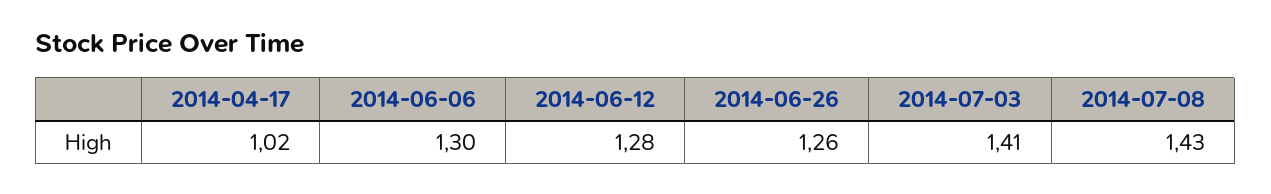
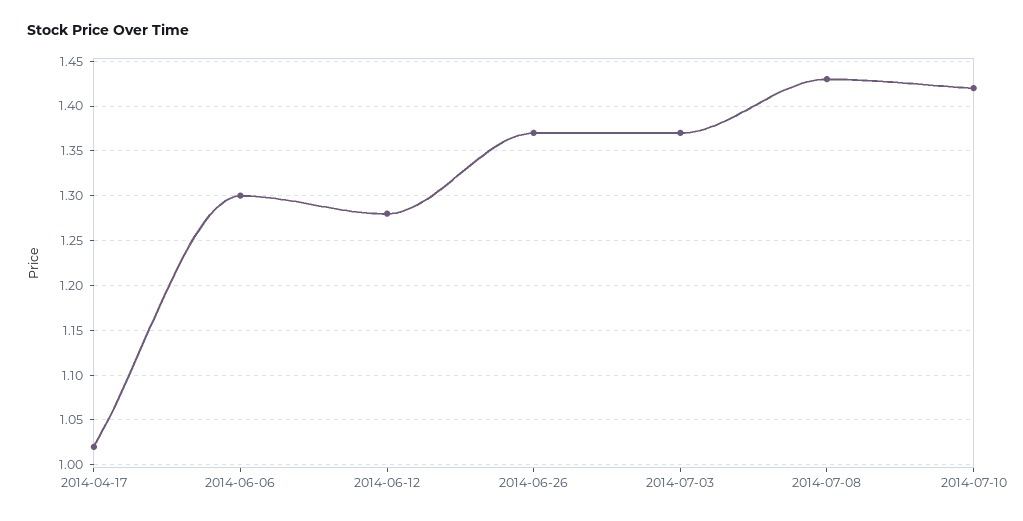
2014-06-26: 1.26 -> 1.37
2014-07-03: 1.41 -> 1.37
2014-07-10: none -> 1.42

